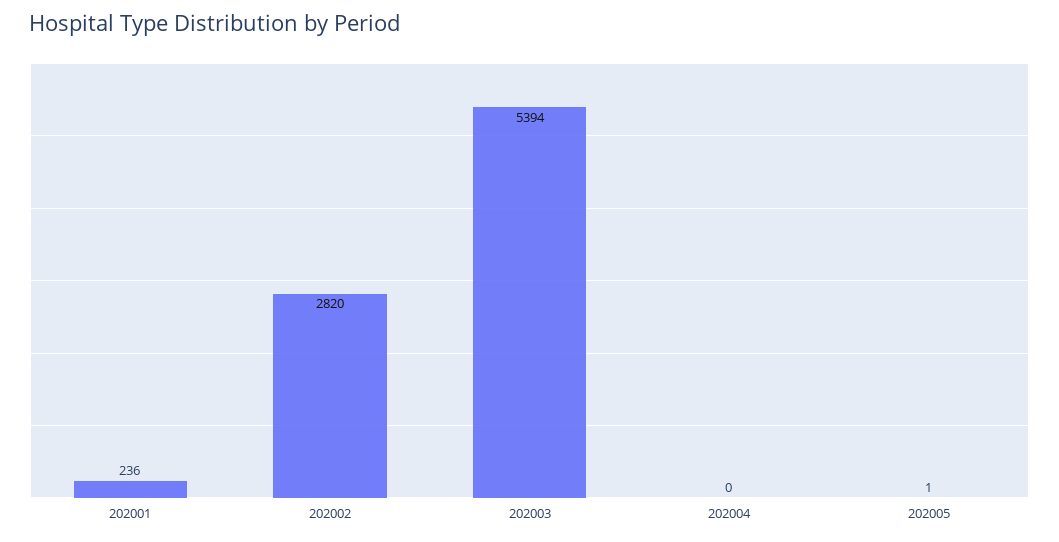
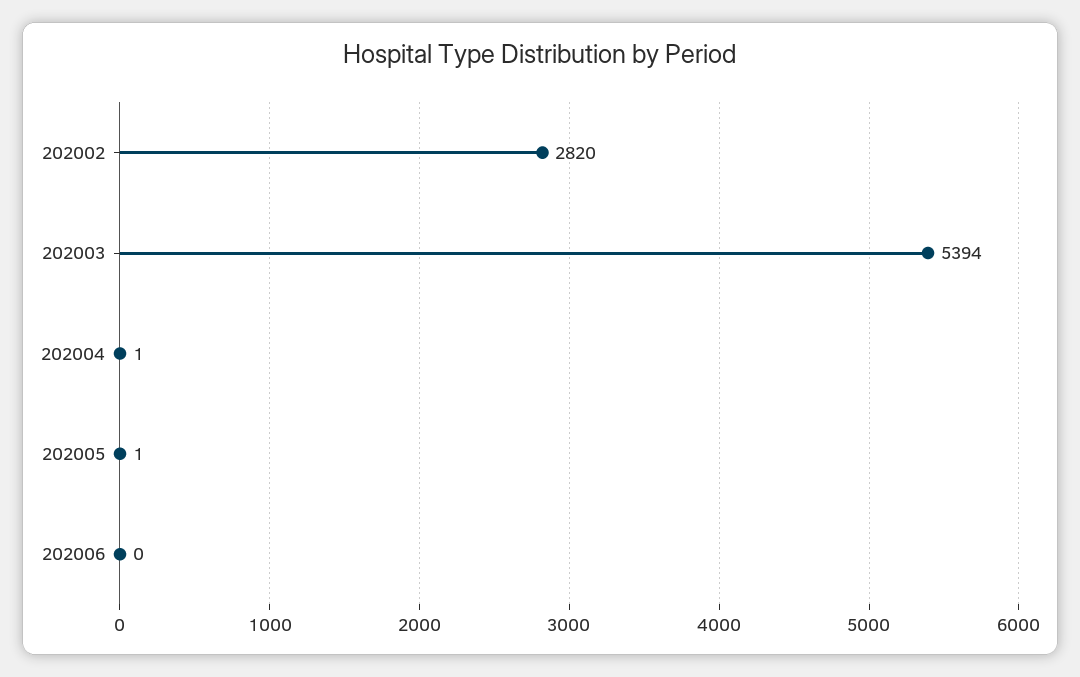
202001: 236 -> none
202004: 0 -> 1
202006: none -> 0

